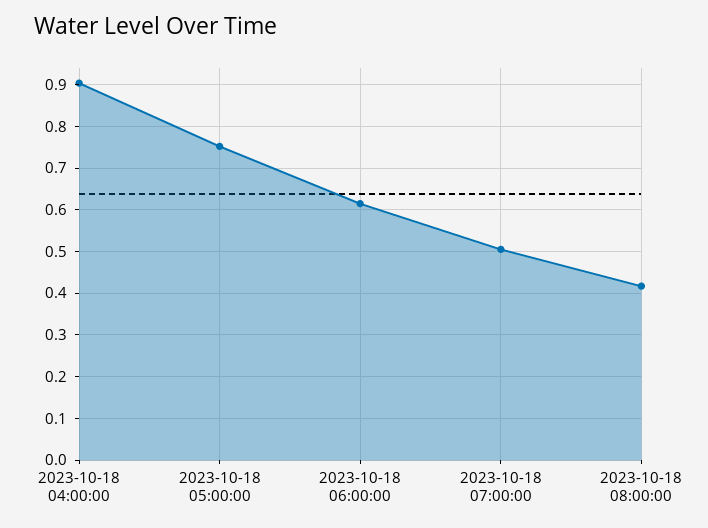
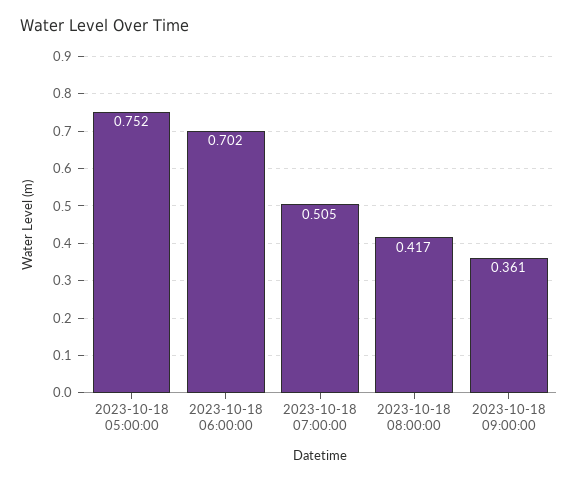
2023-10-18 04:00:00: 0.9 -> none
2023-10-18 06:00:00: 0.62 -> 0.702
2023-10-18 09:00:00: none -> 0.361

